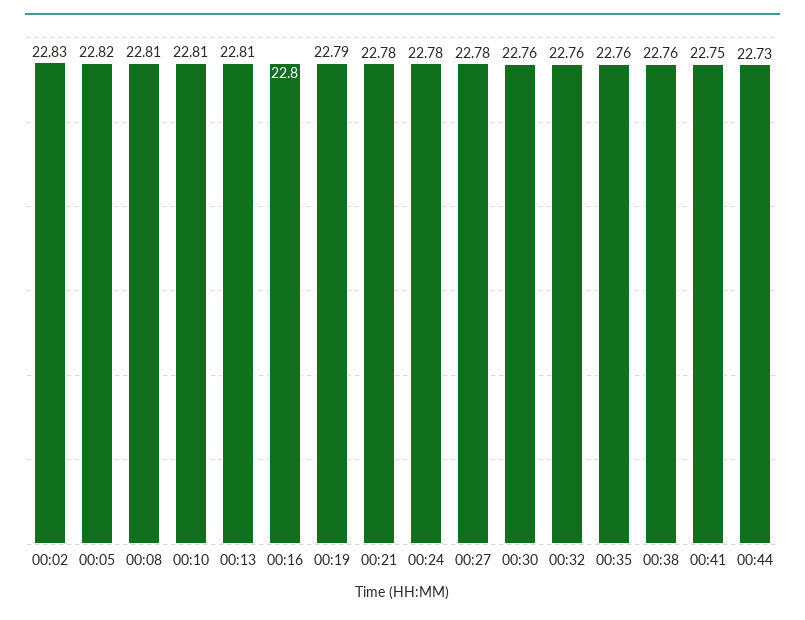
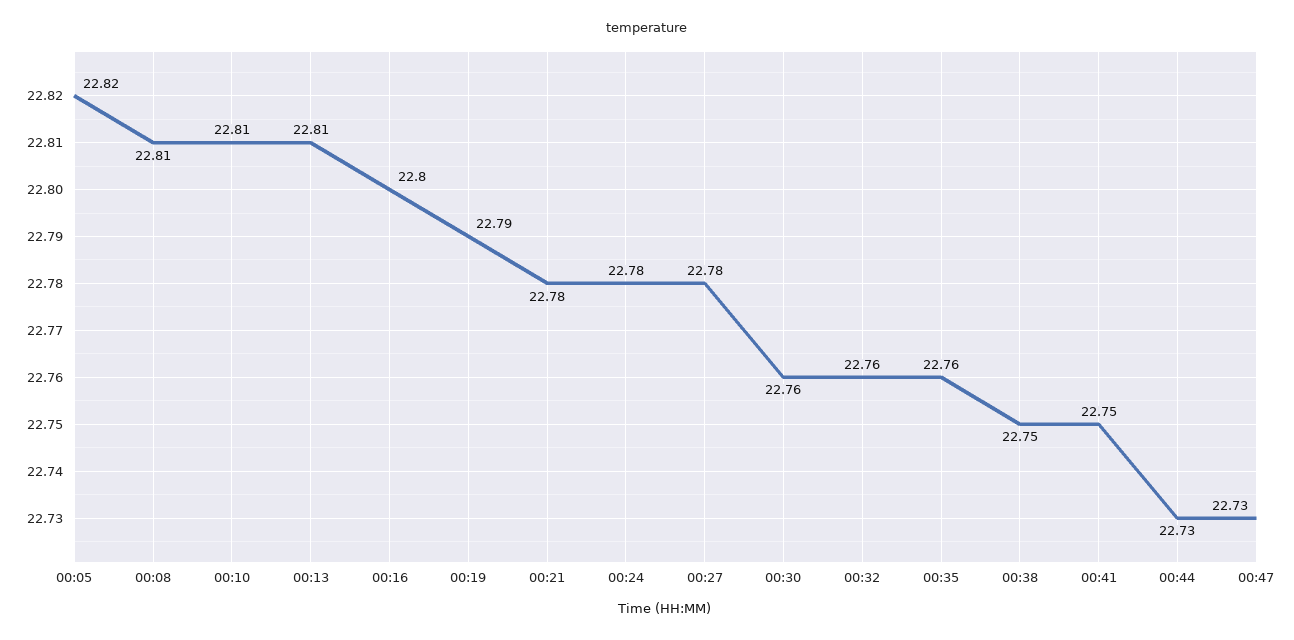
00:02: 22.83 -> none
00:38: 22.76 -> 22.75
00:47: none -> 22.73

